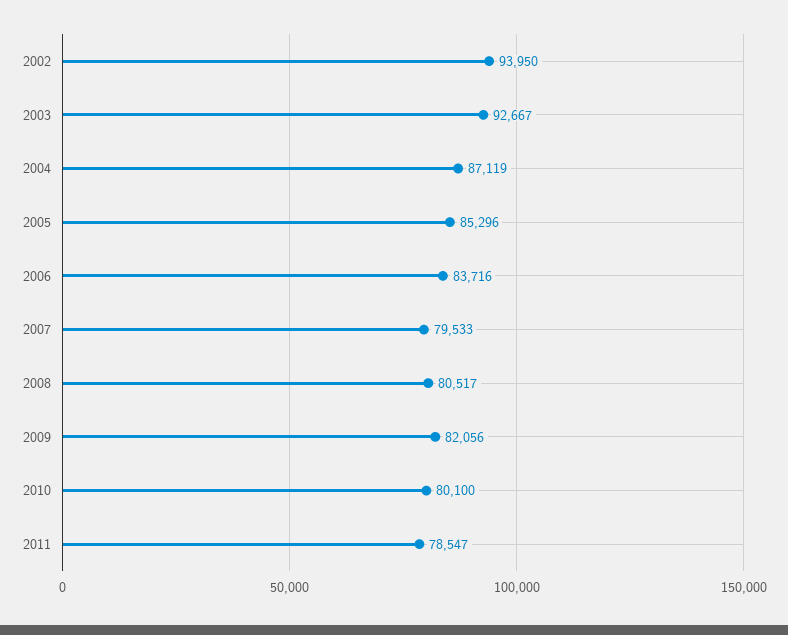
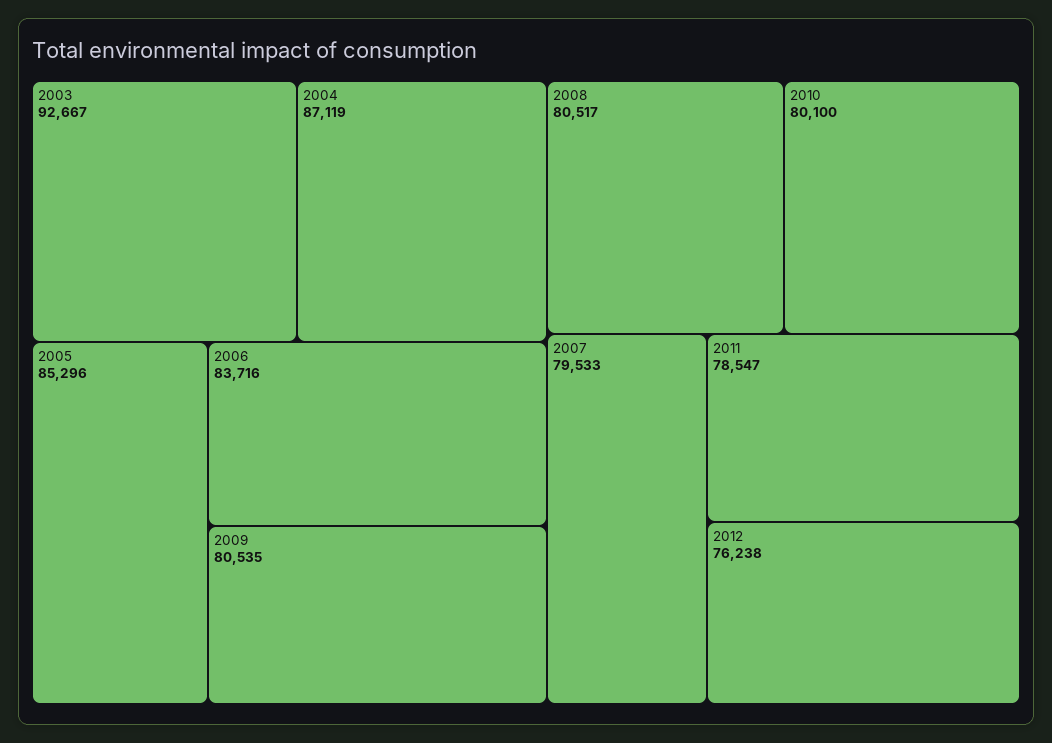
2002: 93950 -> none
2009: 82056 -> 80535
2012: none -> 76238

